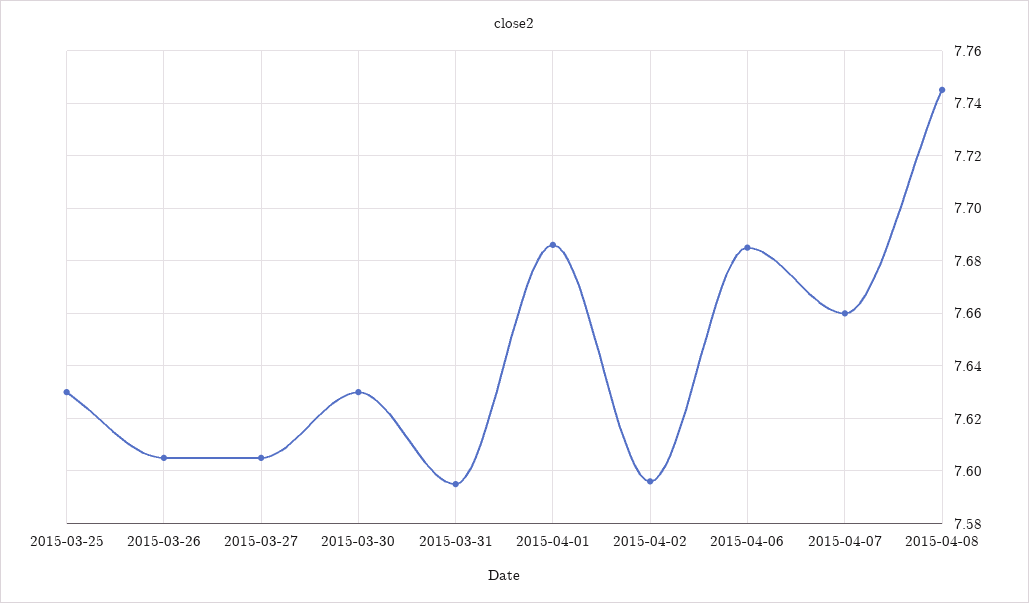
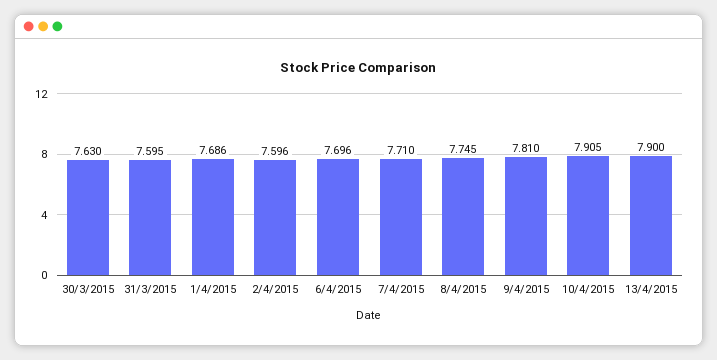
2015-03-25: 7.63 -> none
2015-03-26: 7.605 -> none
2015-03-27: 7.605 -> none
2015-04-06: 7.685 -> 7.696
2015-04-07: 7.66 -> 7.71
9/4/2015: none -> 7.81
10/4/2015: none -> 7.905
13/4/2015: none -> 7.9

